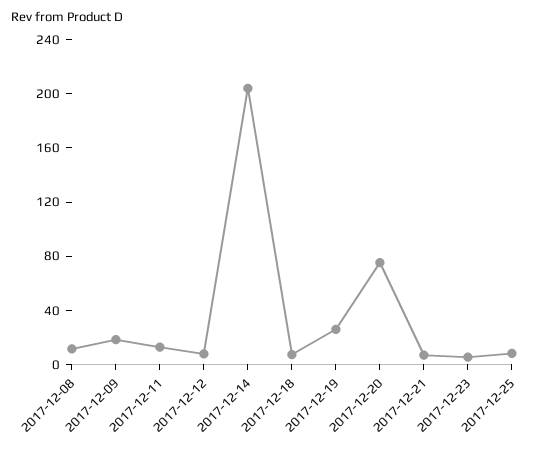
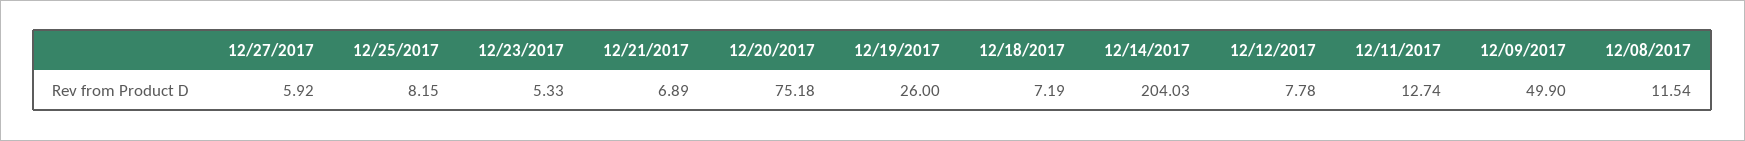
2017-12-09: 20 -> 49.9
12/27/2017: none -> 5.92

